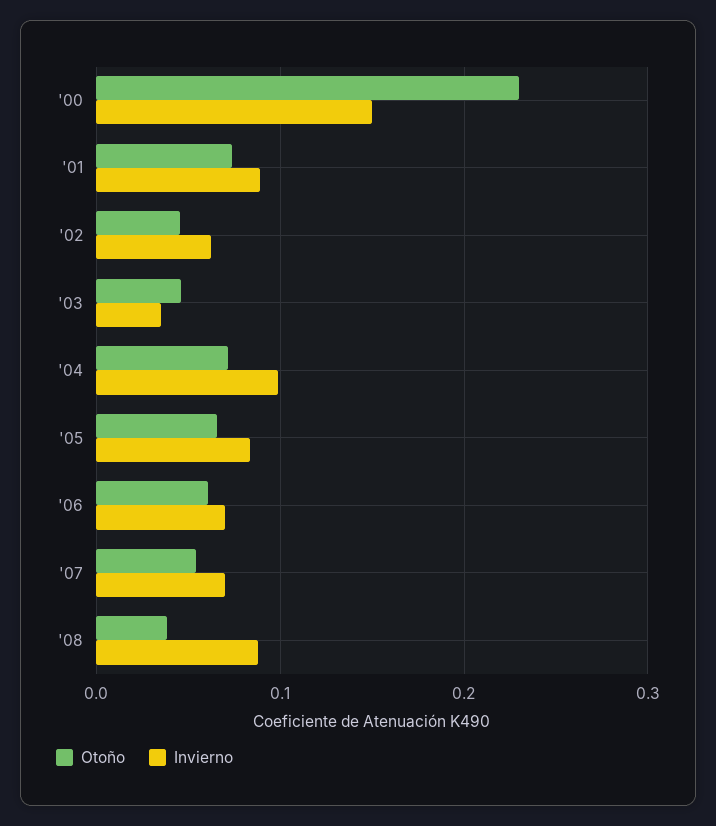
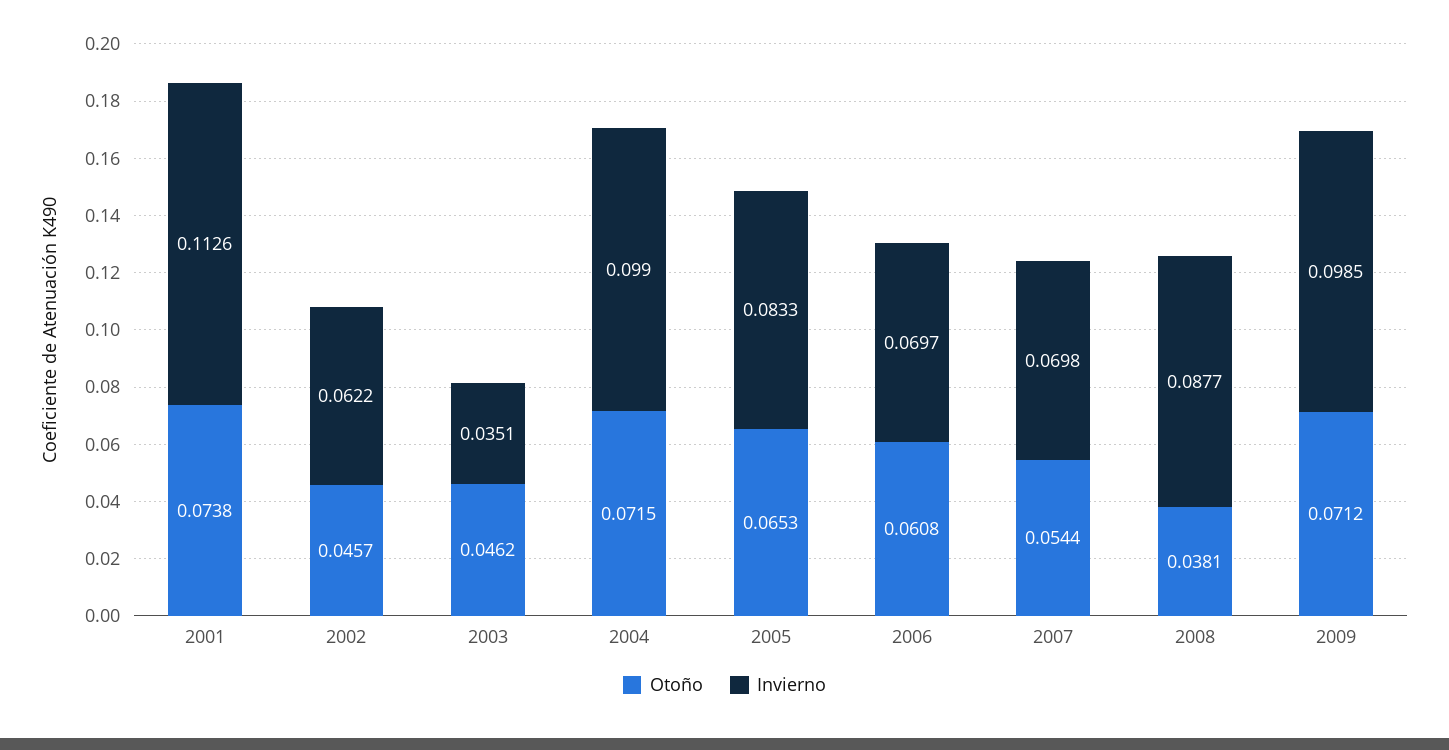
Otoño, '00: 0.23 -> none
Invierno, '00: 0.15 -> none
Invierno, '01: 0.09 -> 0.1126
Otoño, 2009: none -> 0.0712
Invierno, 2009: none -> 0.0985

